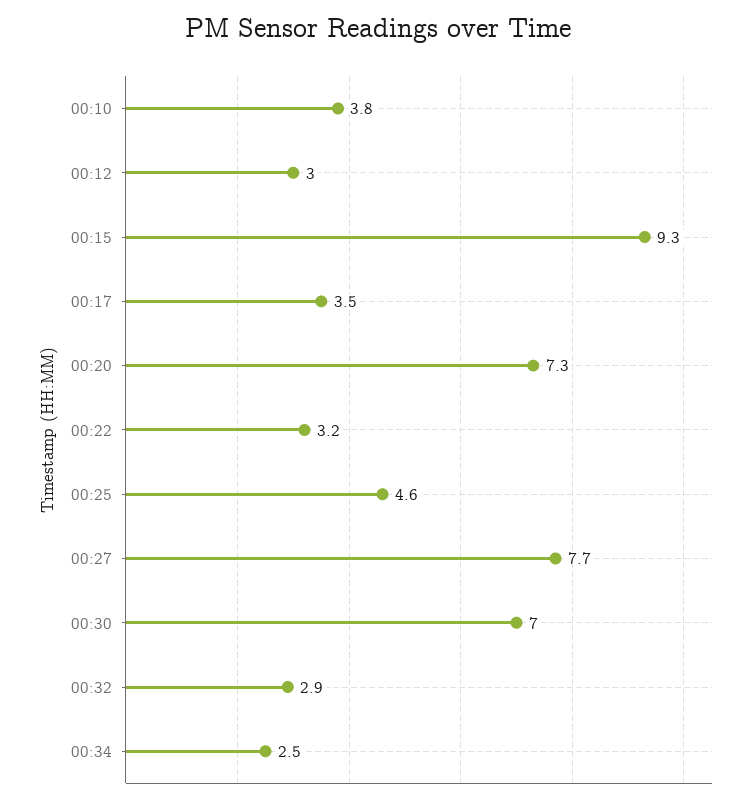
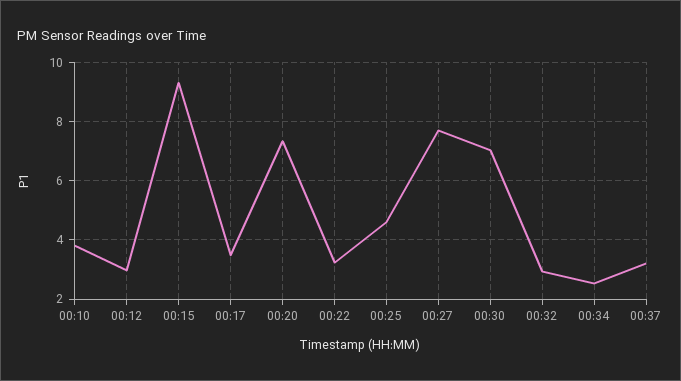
00:37: none -> 3.25

